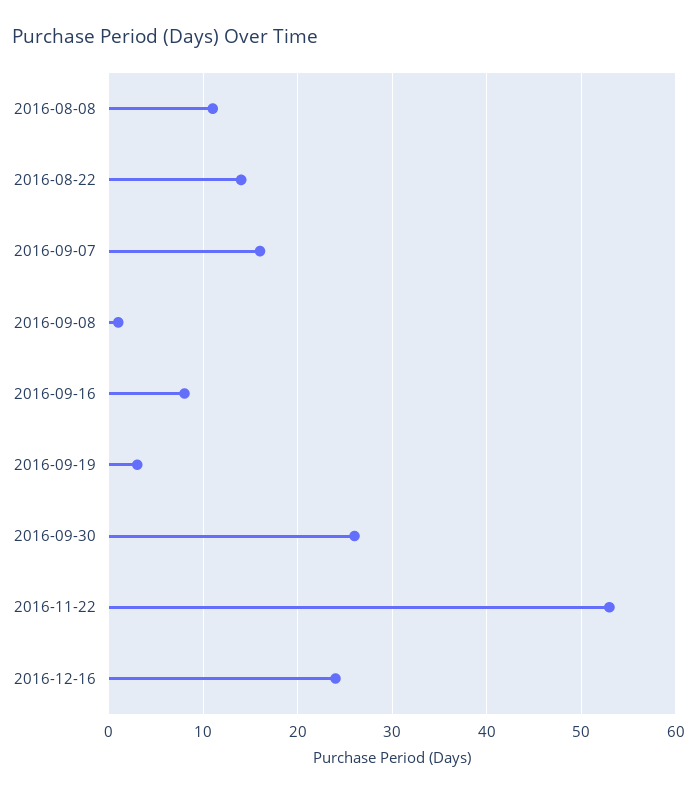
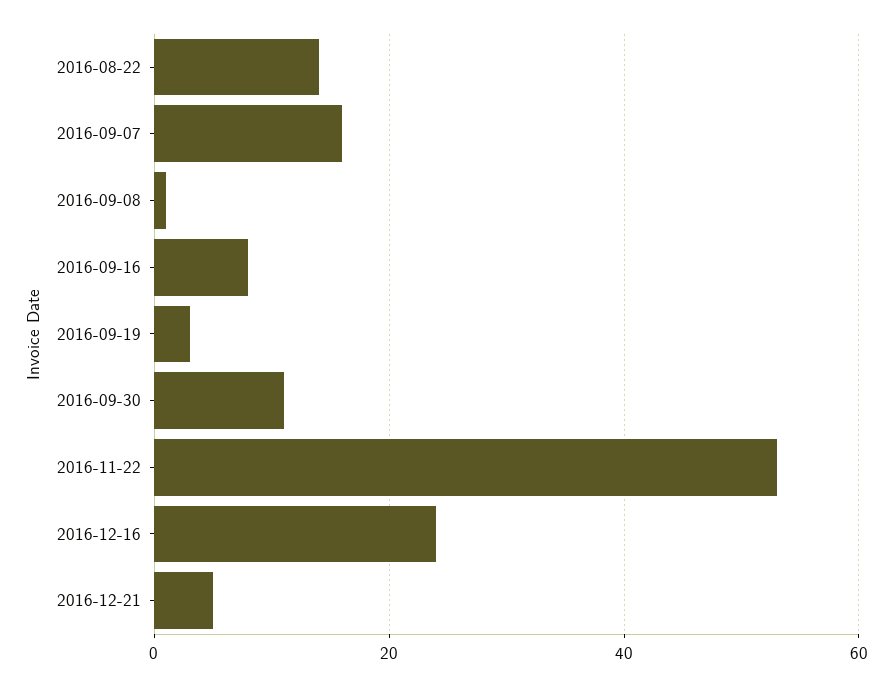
2016-08-08: 11 -> none
2016-09-30: 26 -> 10
2016-12-21: none -> 5

